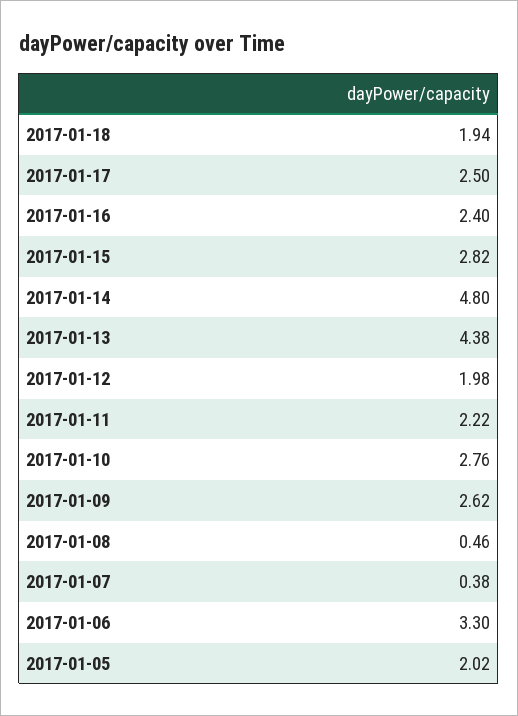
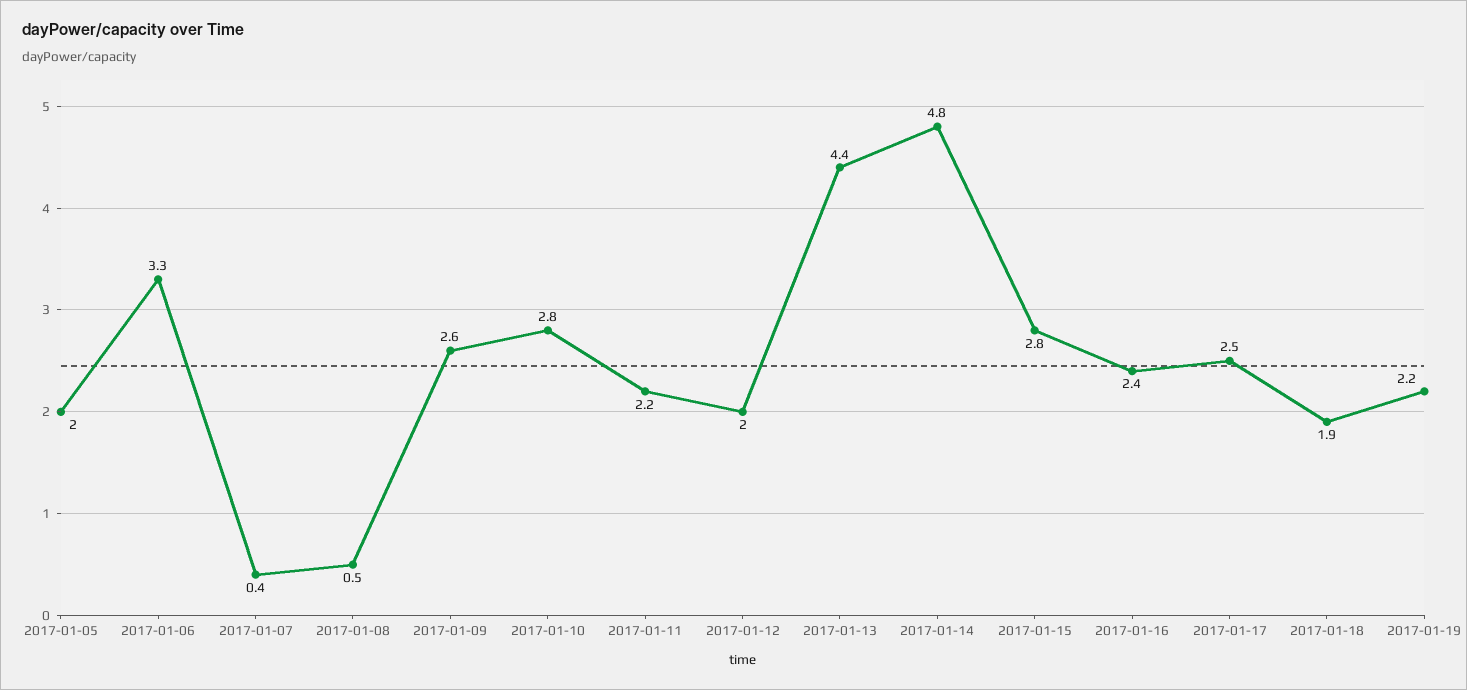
2017-01-19: none -> 2.2

